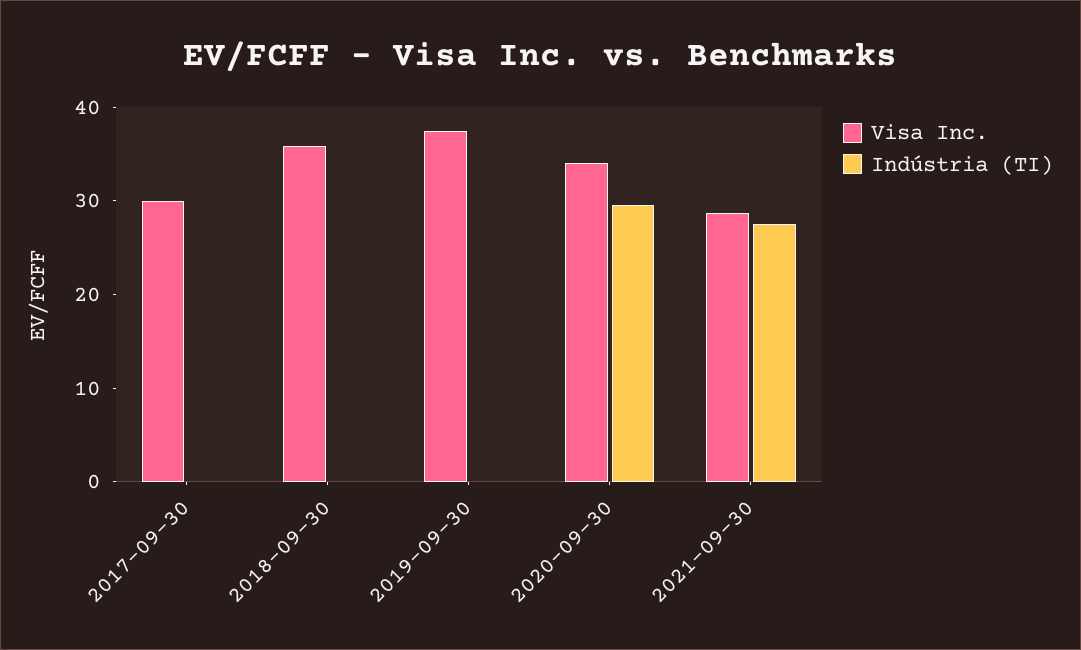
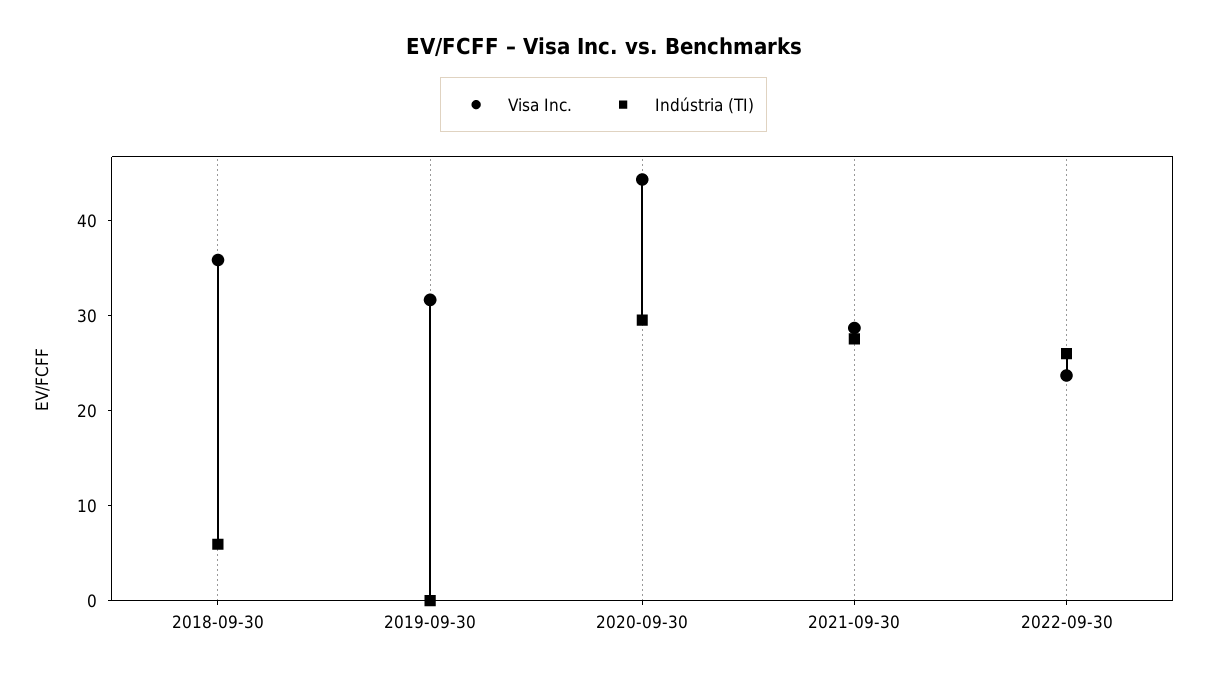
Visa Inc., 2017-09-30: 30 -> none
Indústria (TI), 2017-09-30: 0 -> none
Indústria (TI), 2018-09-30: 0 -> 6
Visa Inc., 2019-09-30: 38 -> 32
Visa Inc., 2020-09-30: 34 -> 44
Visa Inc., 2022-09-30: none -> 24
Indústria (TI), 2022-09-30: none -> 26

